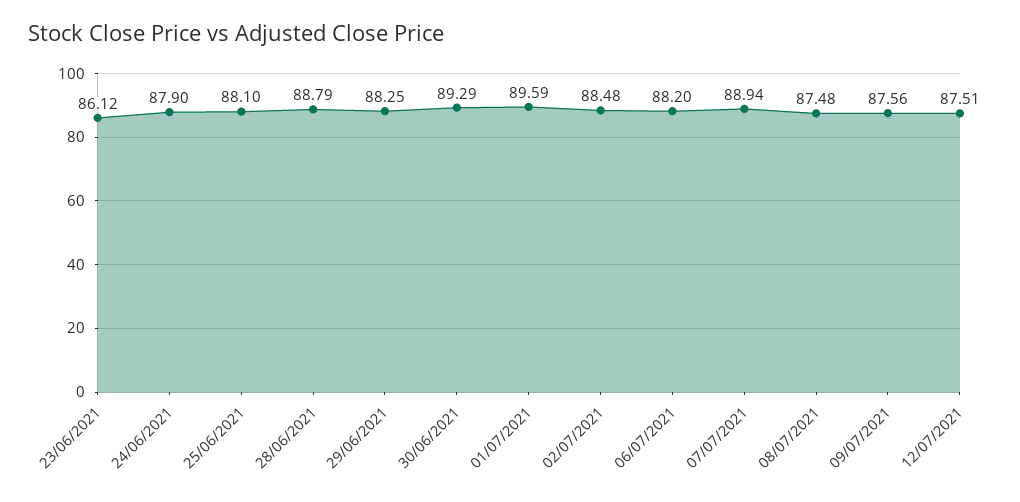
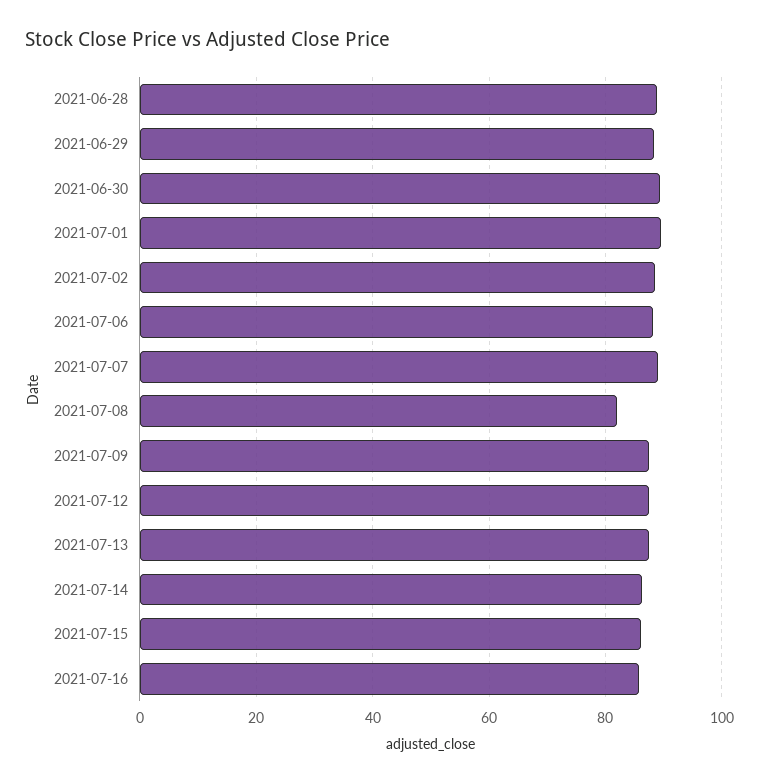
23/06/2021: 86.12 -> none
24/06/2021: 87.9 -> none
25/06/2021: 88.1 -> none
08/07/2021: 87.48 -> 82
2021-07-13: none -> 88
2021-07-14: none -> 86
2021-07-15: none -> 86
2021-07-16: none -> 86

